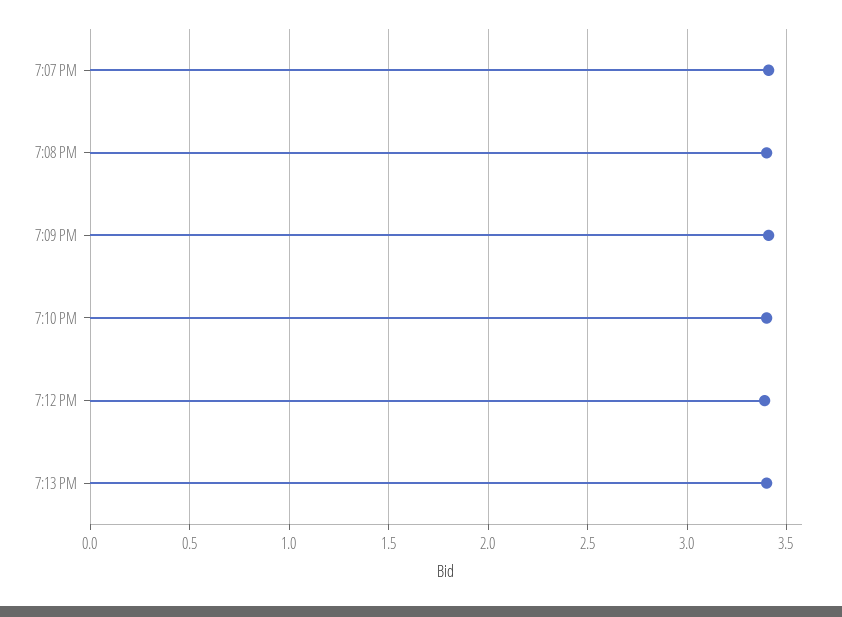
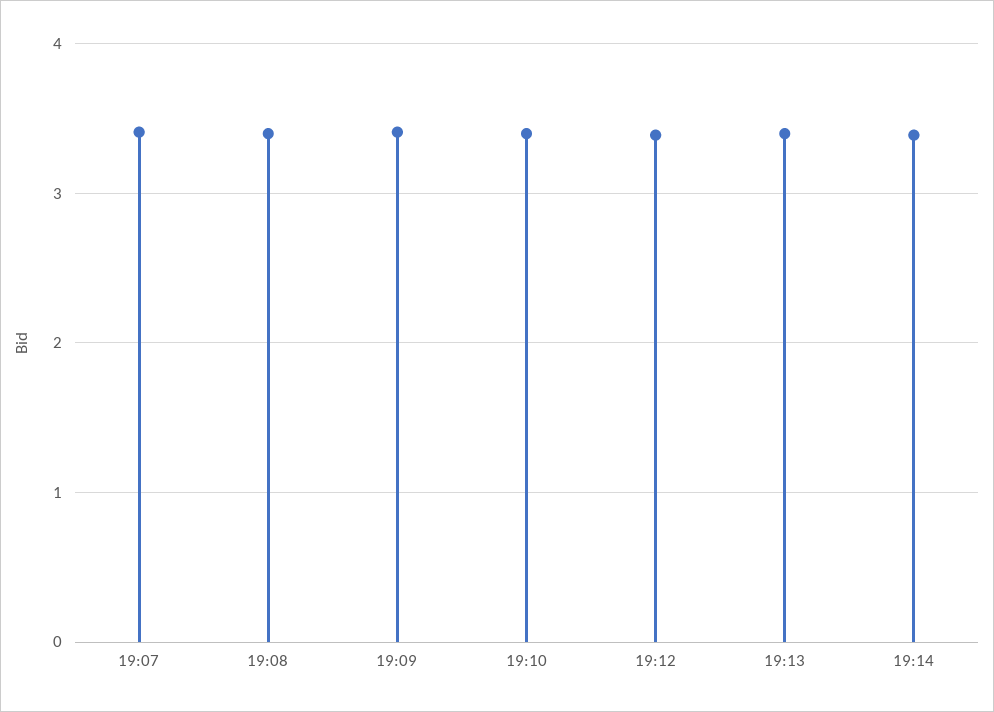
19:14: none -> 3.4

